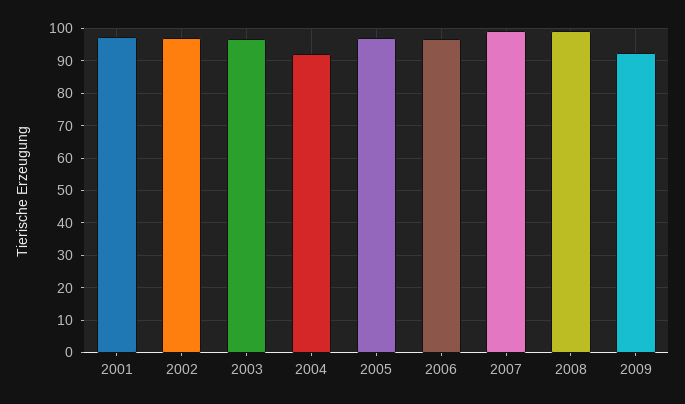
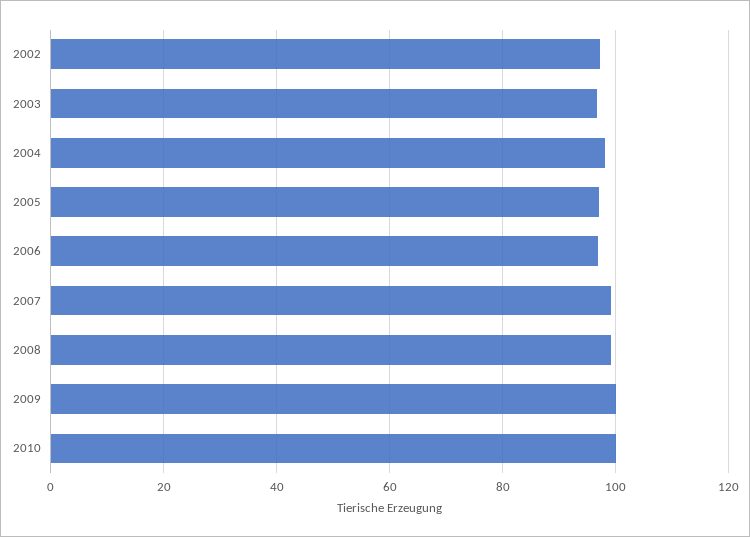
2001: 98 -> none
2004: 92 -> 98
2009: 92 -> 100
2010: none -> 100

